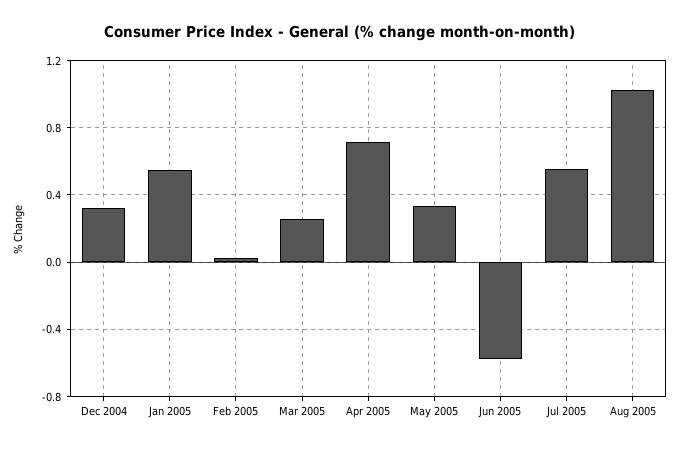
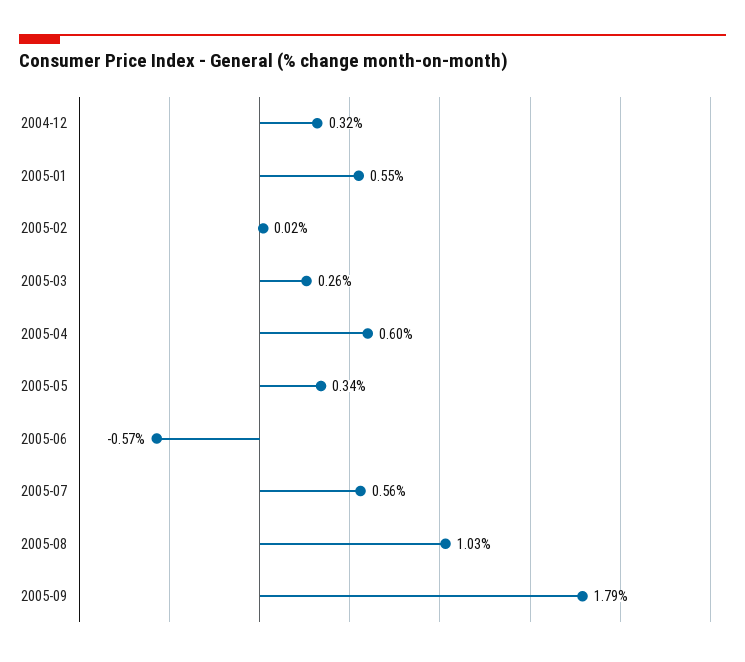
Apr 2005: 0.7 -> 0.6
2005-09: none -> 1.79

